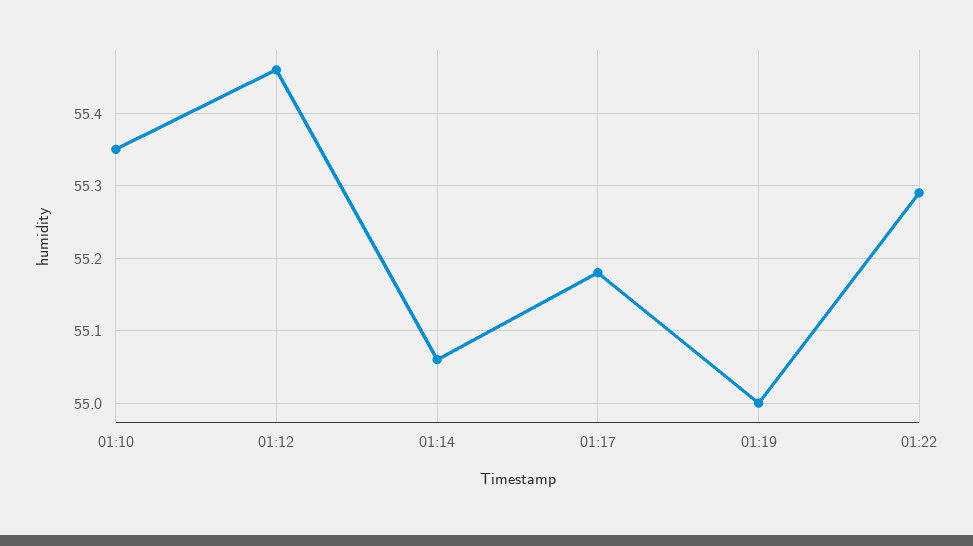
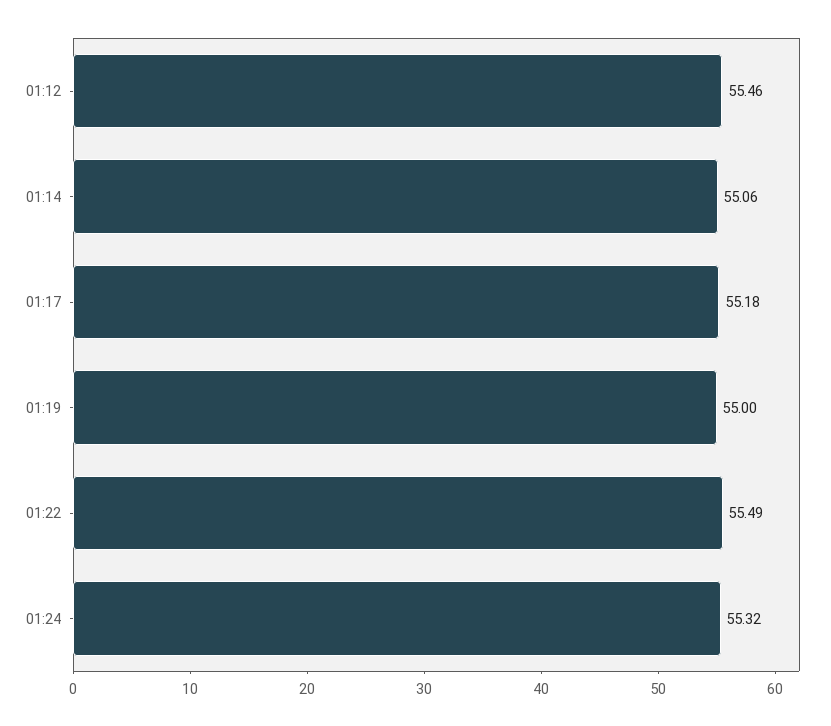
01:10: 55.35 -> none
01:22: 55.29 -> 55.49
01:24: none -> 55.32

